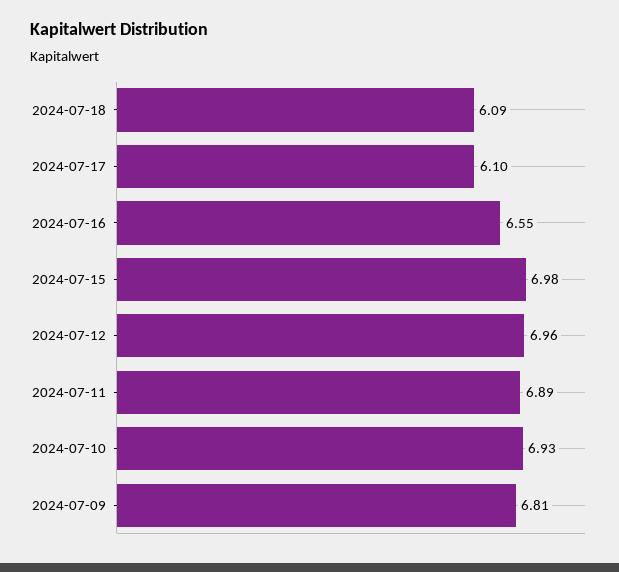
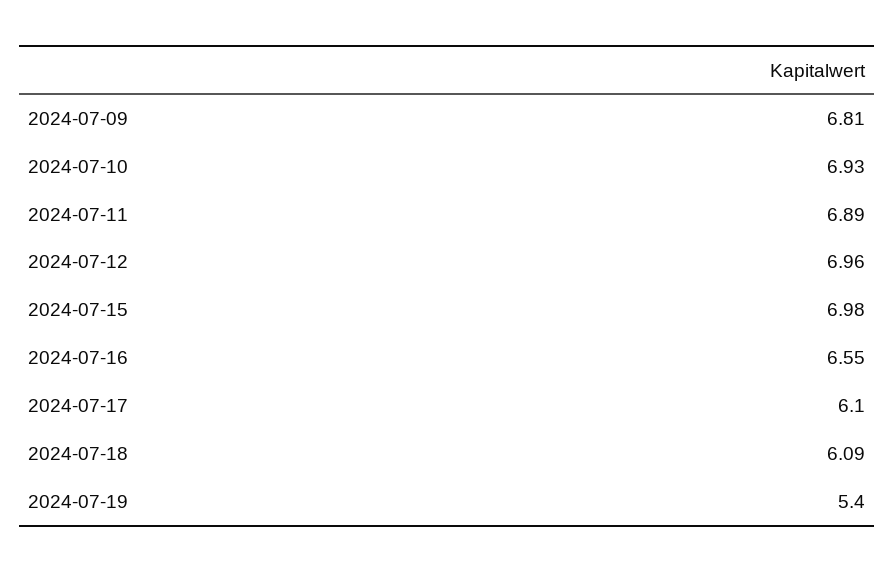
2024-07-19: none -> 5.4

